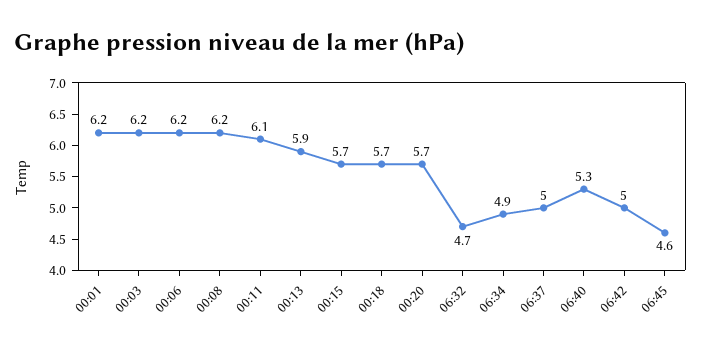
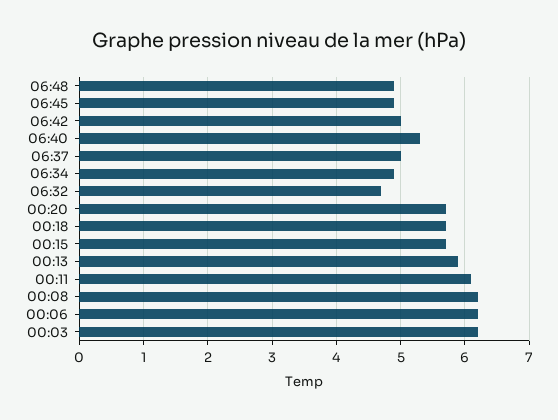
00:01: 6.2 -> none
06:45: 4.6 -> 4.9
06:48: none -> 4.9

